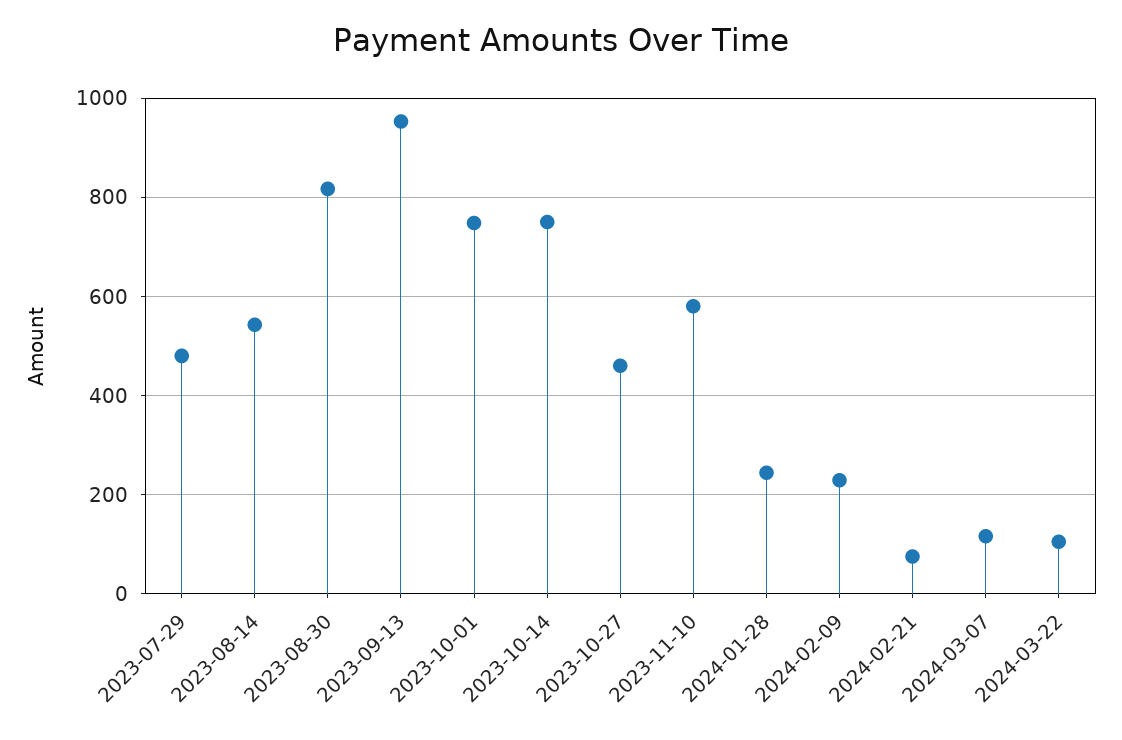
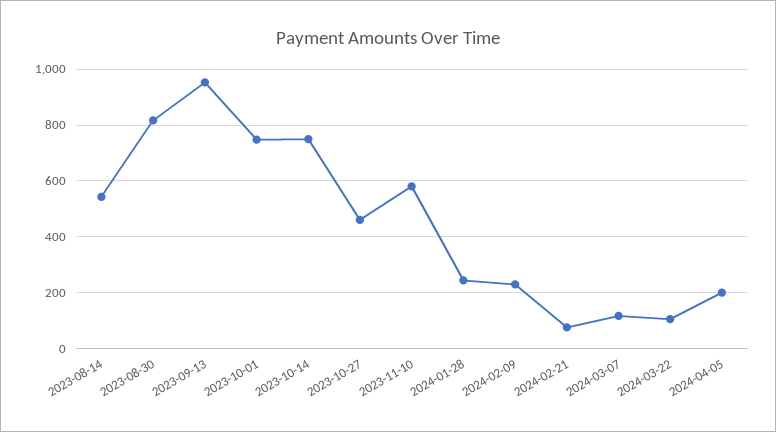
2023-07-29: 480 -> none
2024-04-05: none -> 200

